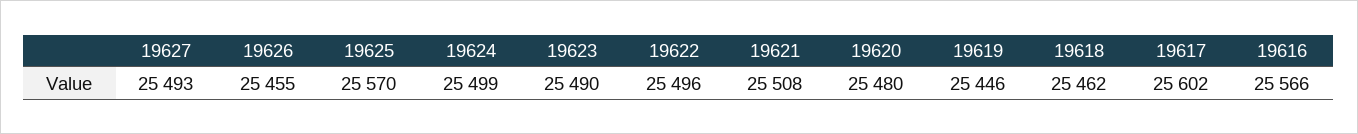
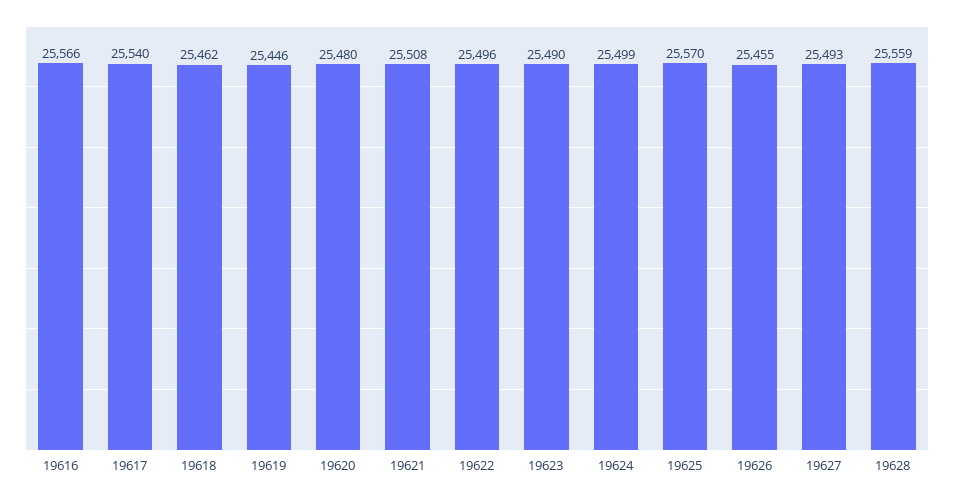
19617: 25602 -> 25540
19628: none -> 25559

